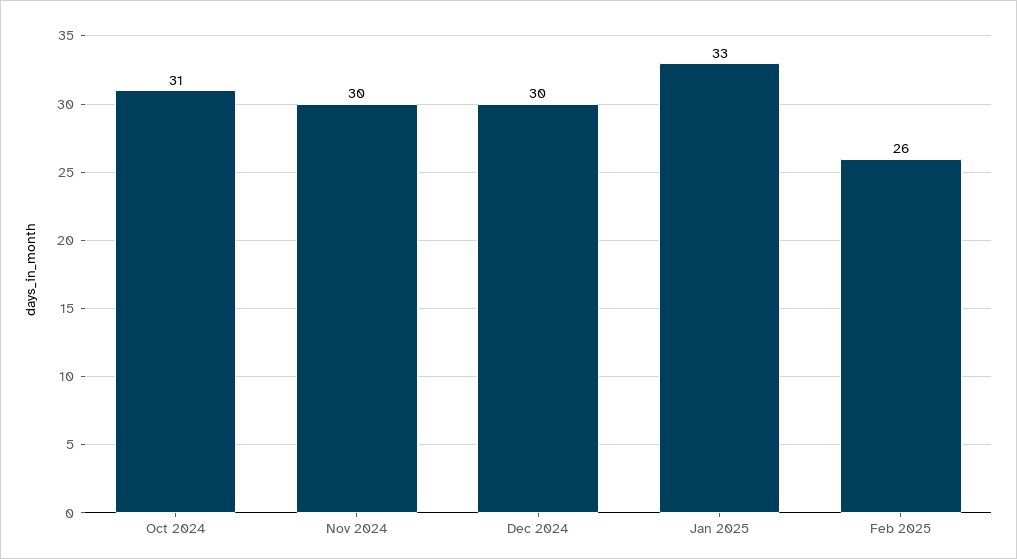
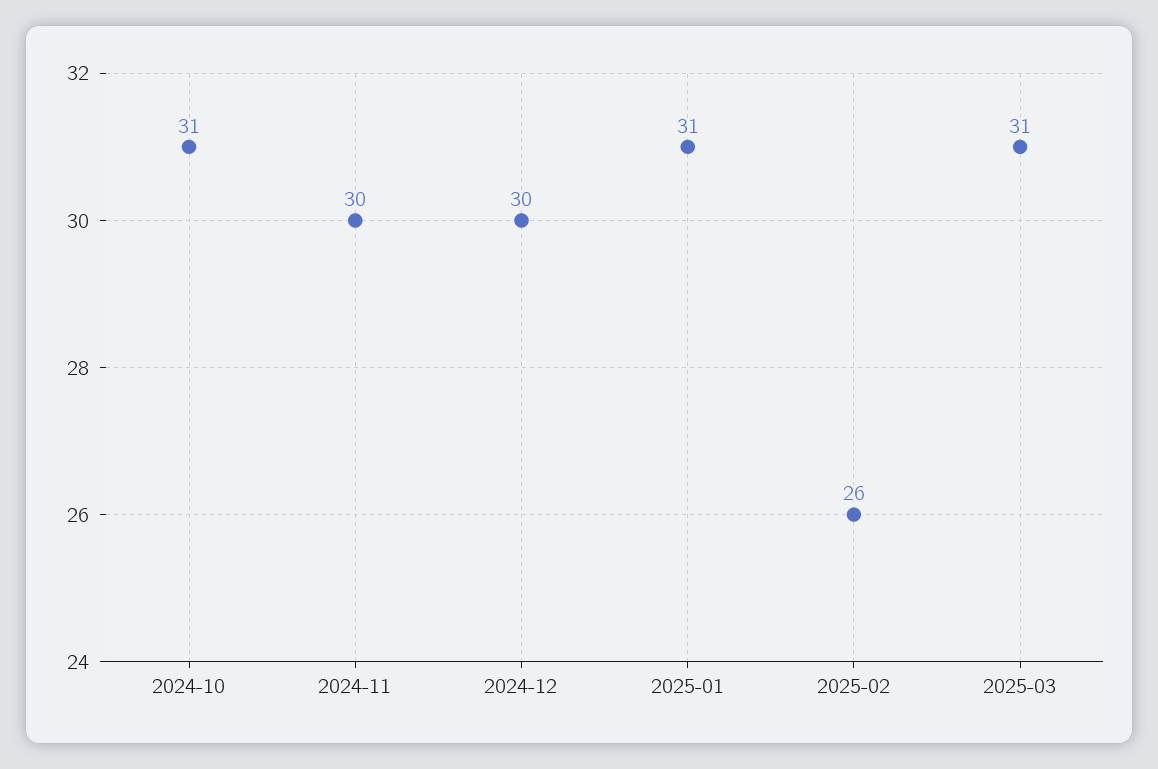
Jan 2025: 33 -> 31
2025-03: none -> 31

